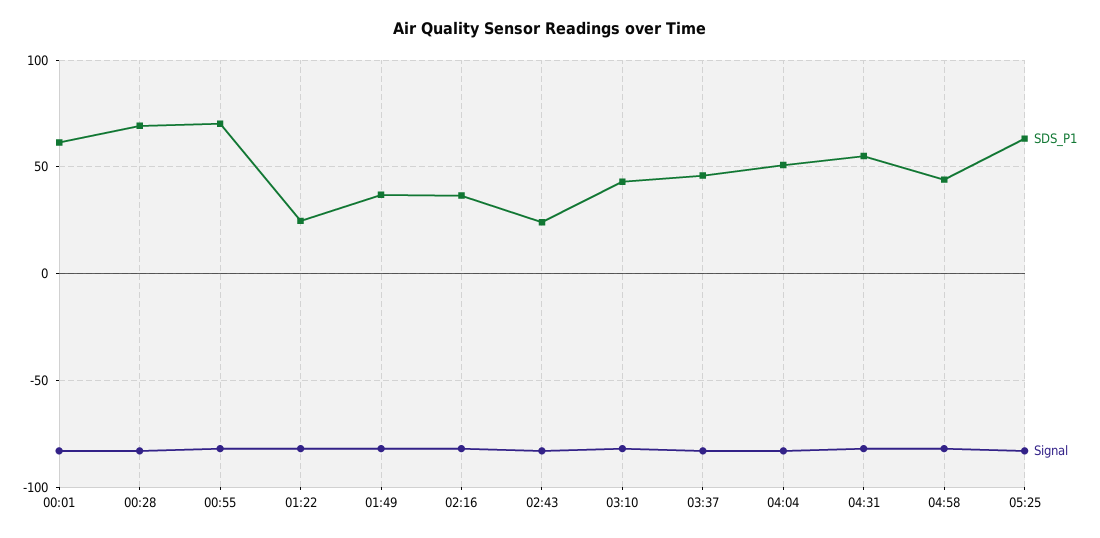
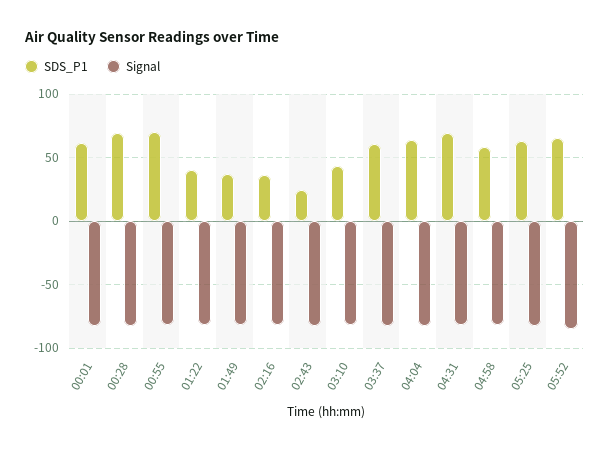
SDS_P1, 01:22: 25 -> 40
SDS_P1, 03:37: 45 -> 60
SDS_P1, 04:04: 50 -> 65
SDS_P1, 04:31: 55 -> 70
SDS_P1, 04:58: 45 -> 60
SDS_P1, 05:52: none -> 65
Signal, 05:52: none -> -85

